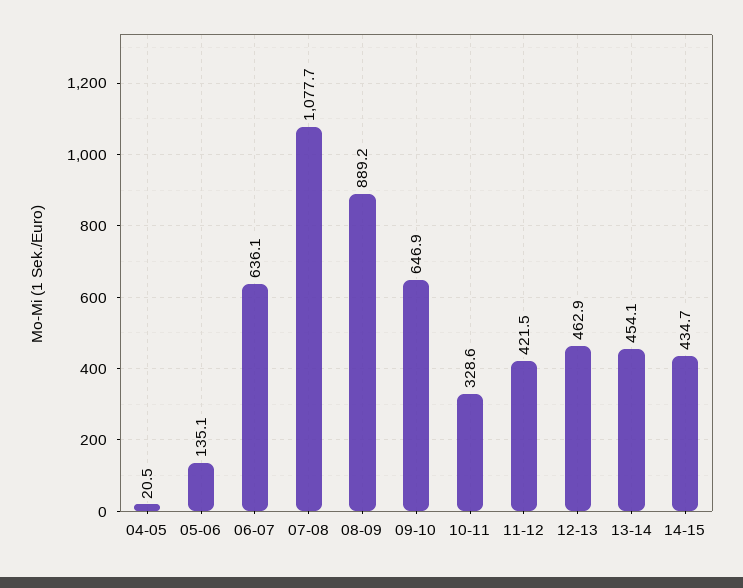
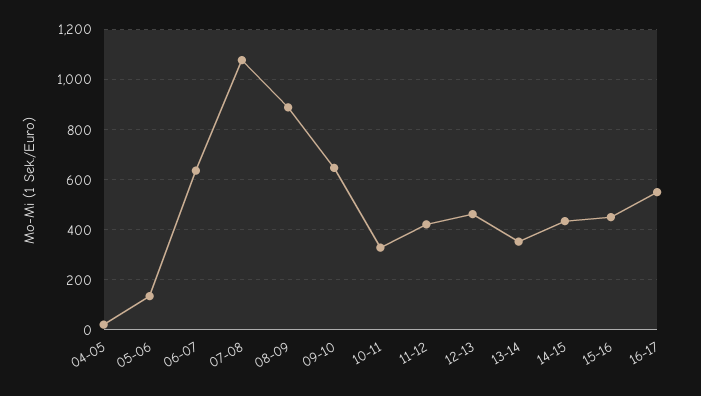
13-14: 454.1 -> 350
15-16: none -> 450
16-17: none -> 550

